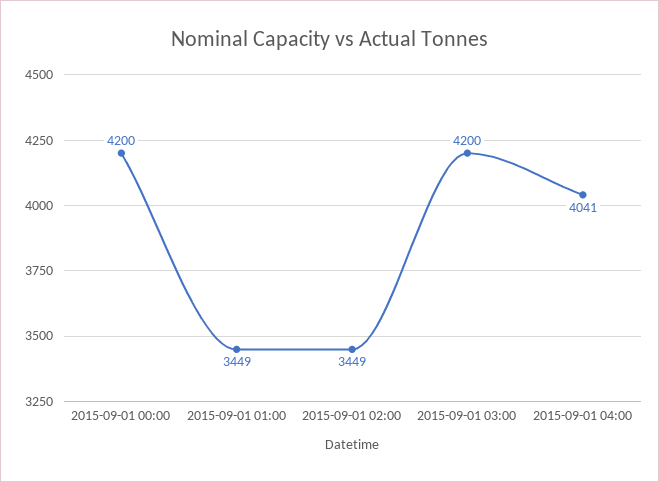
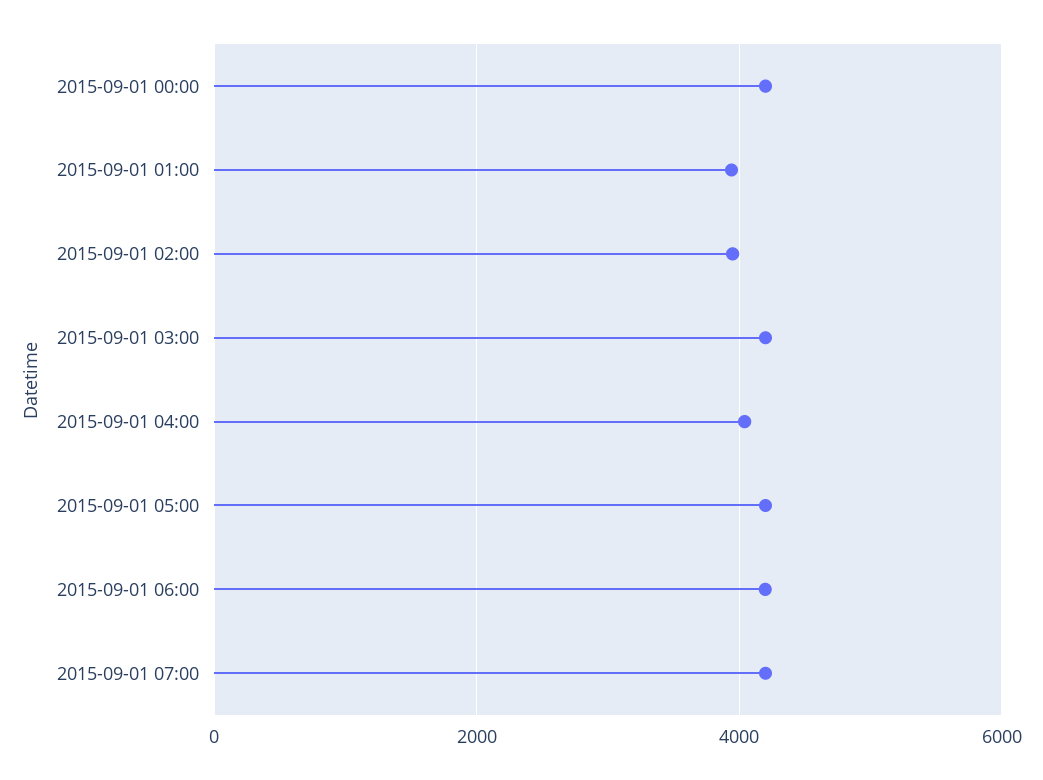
2015-09-01 01:00: 3449 -> 4000
2015-09-01 02:00: 3449 -> 4000
2015-09-01 05:00: none -> 4200
2015-09-01 06:00: none -> 4200
2015-09-01 07:00: none -> 4200

